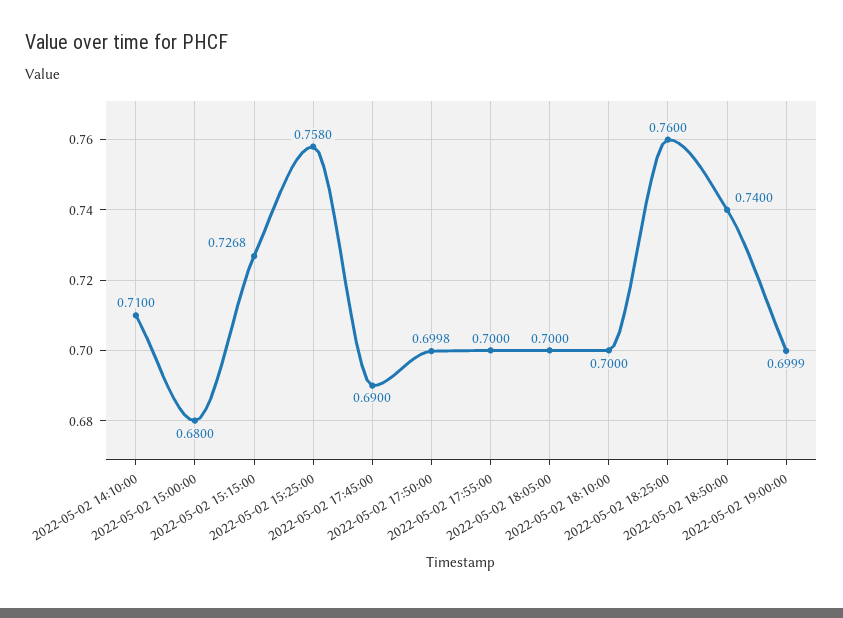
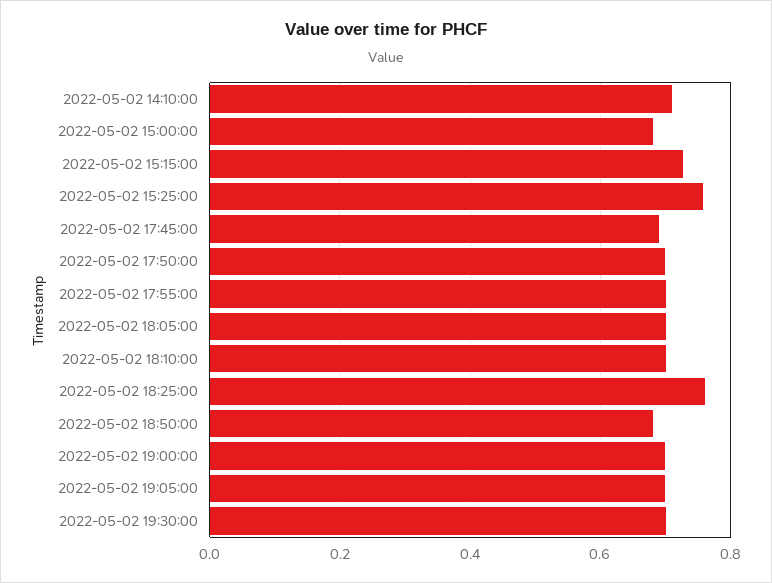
2022-05-02 18:50:00: 0.74 -> 0.68
2022-05-02 19:05:00: none -> 0.7
2022-05-02 19:30:00: none -> 0.7

